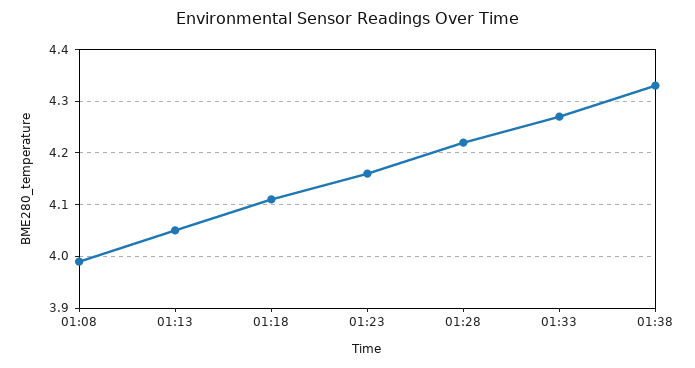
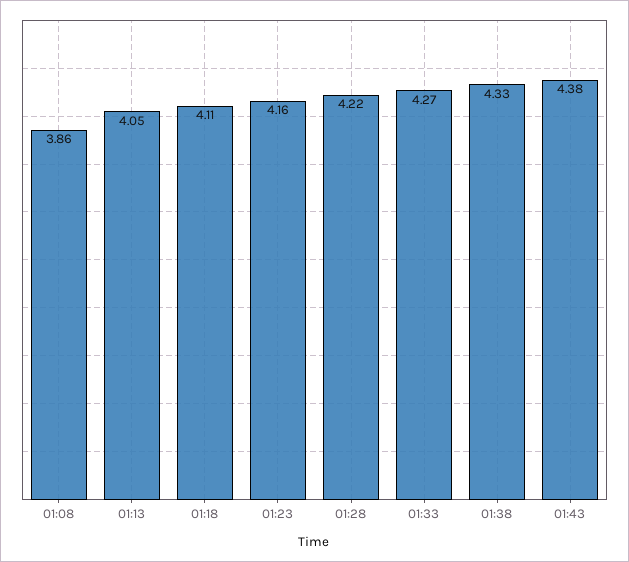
01:08: 4 -> 3.86
01:43: none -> 4.38

